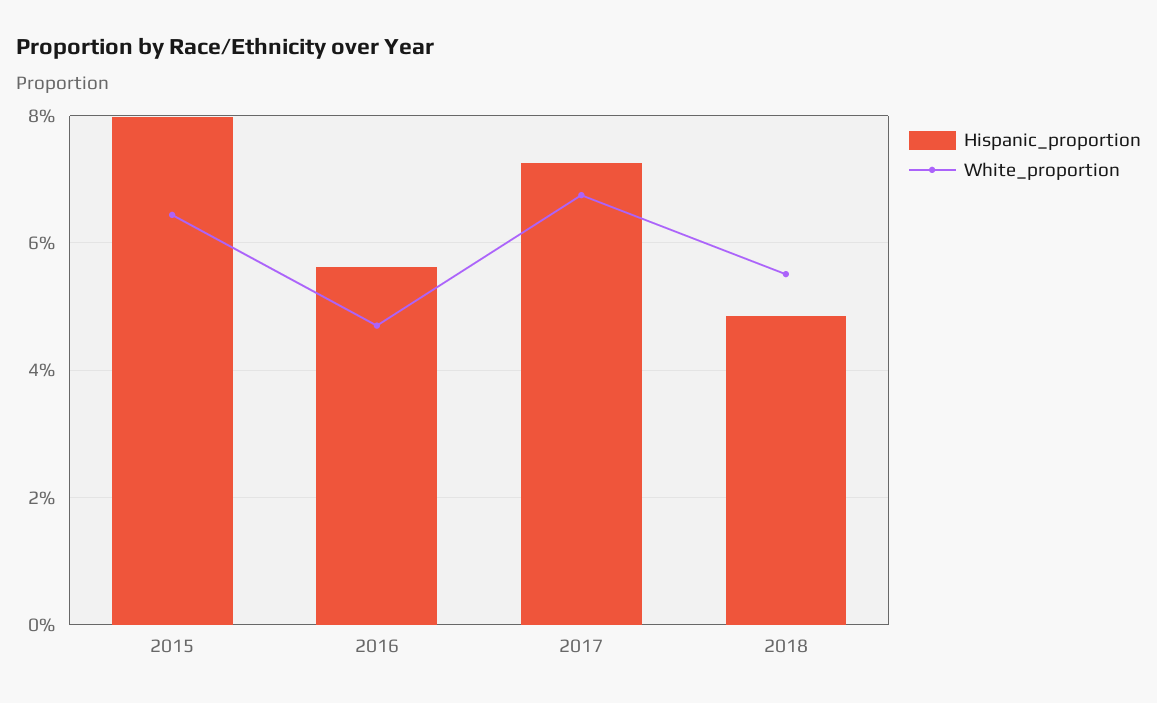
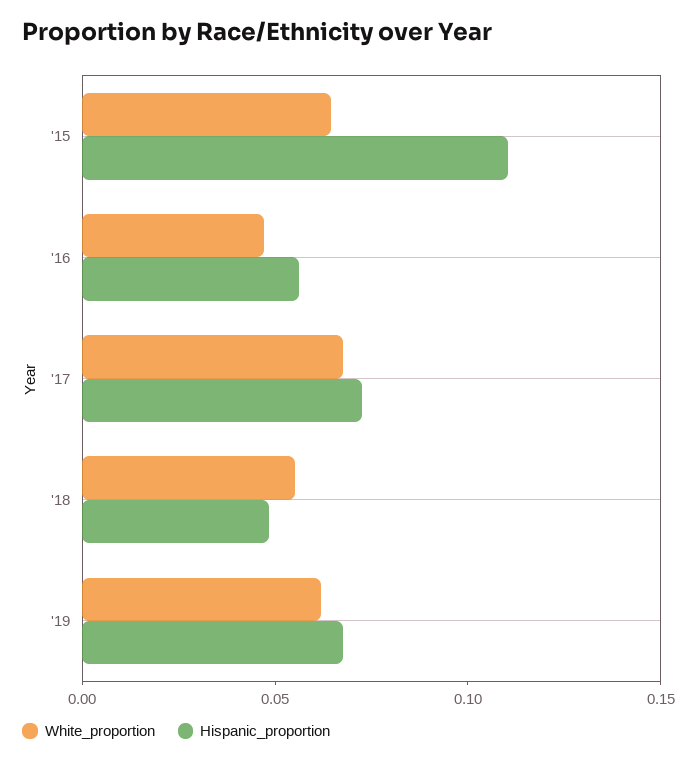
Hispanic_proportion, 2015: 0.08 -> 0.11
White_proportion, '19: none -> 0.06
Hispanic_proportion, '19: none -> 0.07

